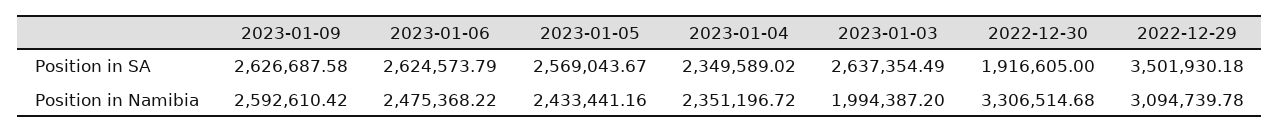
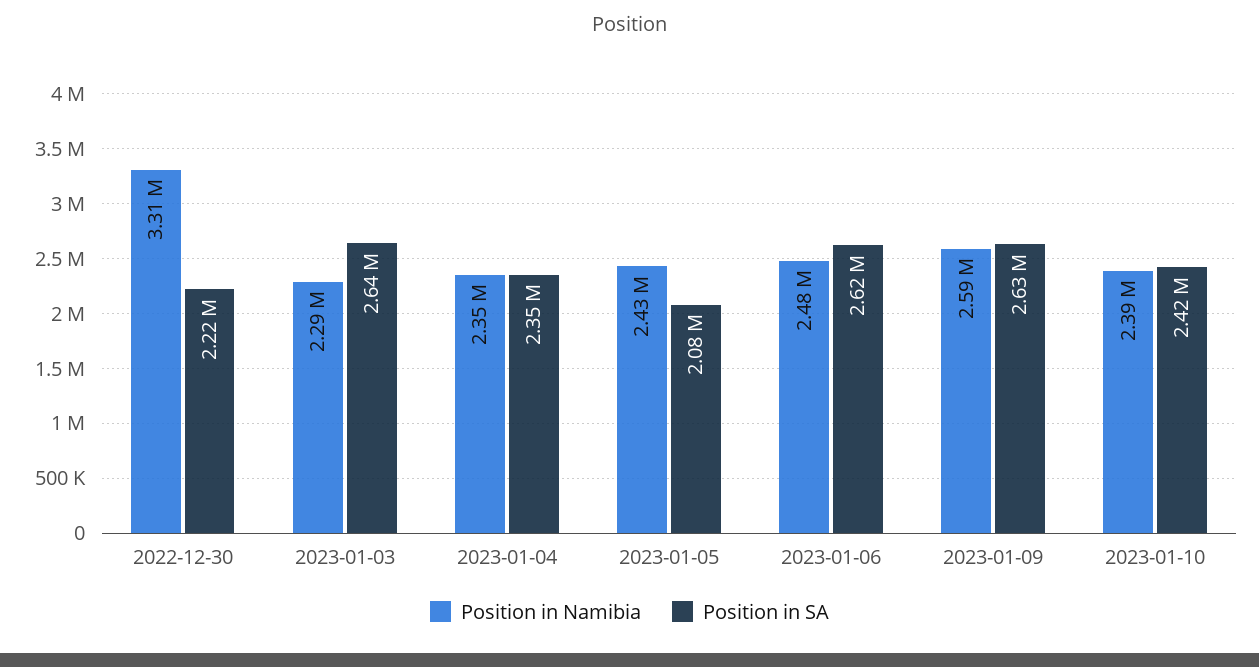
Position in SA, 2023-01-05: 2569043.67 -> 2080000
Position in SA, 2022-12-30: 1916605 -> 2220000
Position in SA, 2022-12-29: 3501930.18 -> none
Position in Namibia, 2023-01-03: 1994387.2 -> 2290000
Position in Namibia, 2022-12-29: 3094739.78 -> none
Position in Namibia, 2023-01-10: none -> 2390000
Position in SA, 2023-01-10: none -> 2420000

